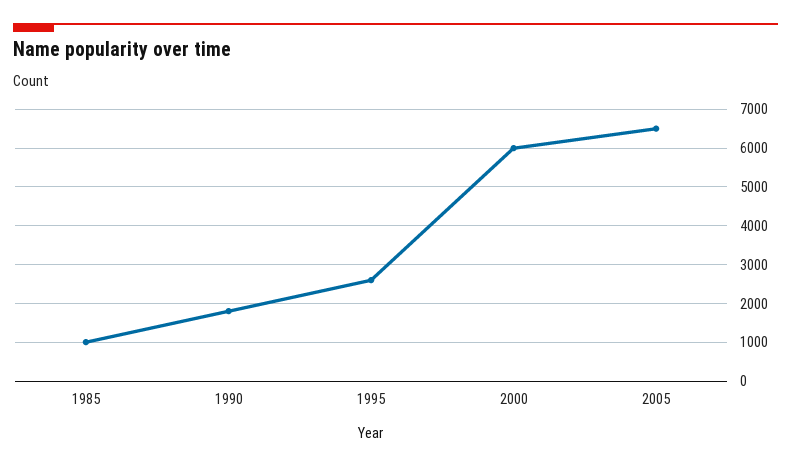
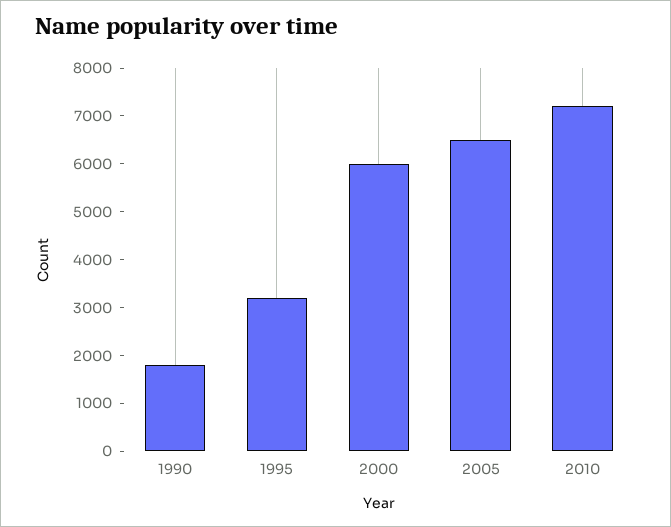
1985: 1000 -> none
1995: 2600 -> 3200
2010: none -> 7200

